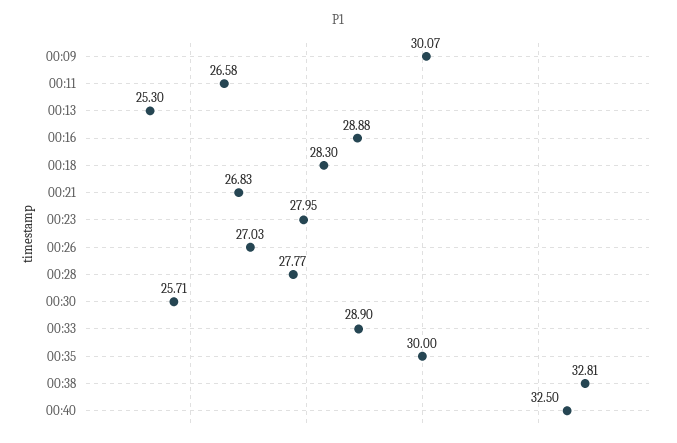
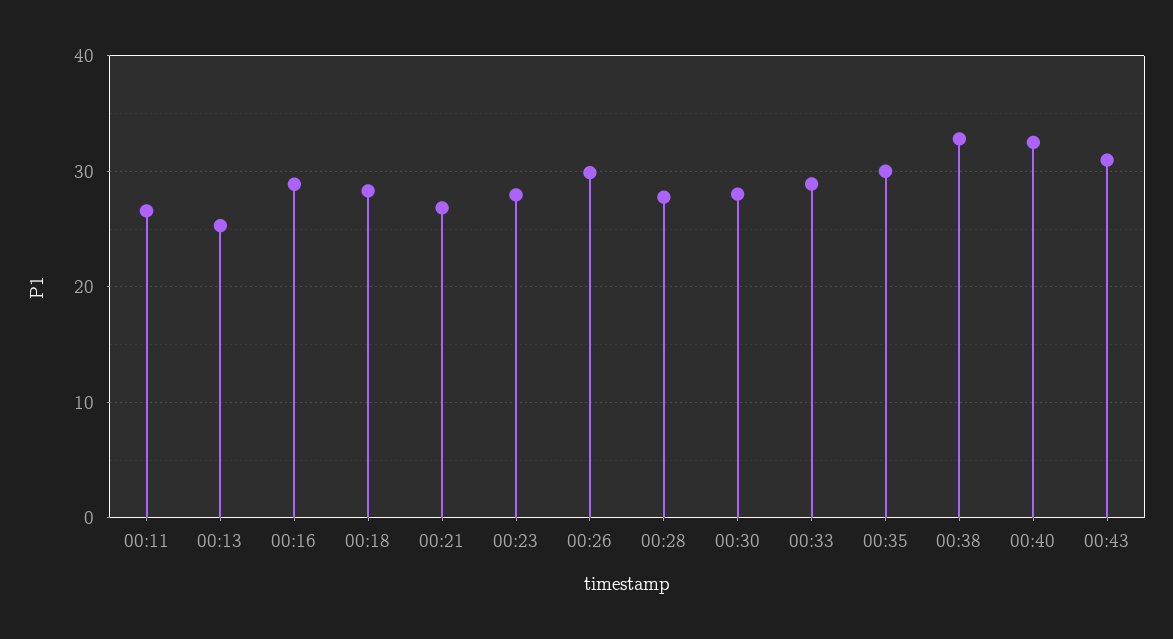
00:09: 30.07 -> none
00:26: 27.03 -> 30
00:30: 25.71 -> 28
00:43: none -> 31

